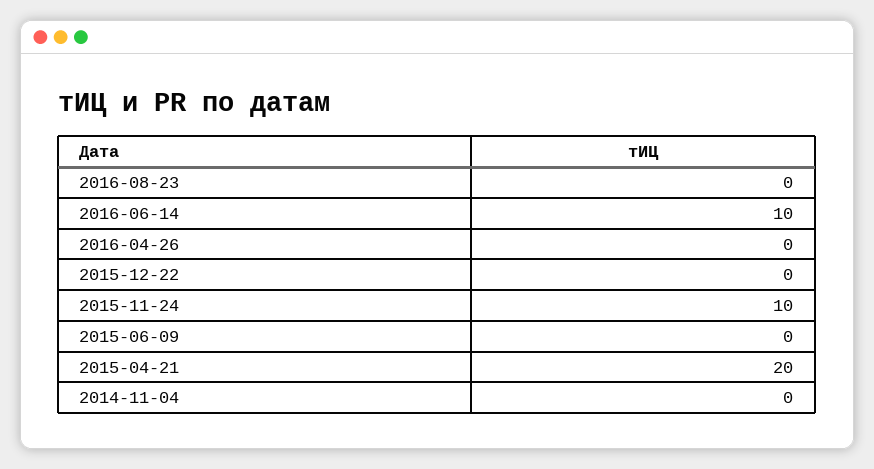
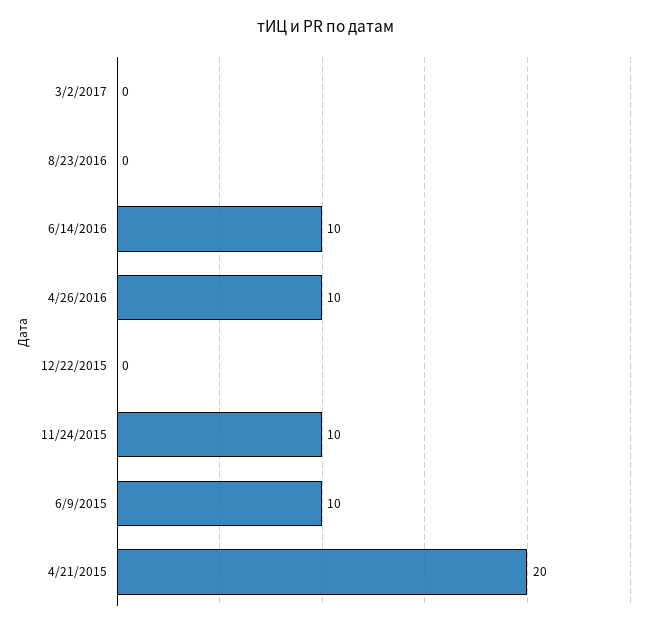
2016-04-26: 0 -> 10
2015-06-09: 0 -> 10
2014-11-04: 0 -> none
3/2/2017: none -> 0

